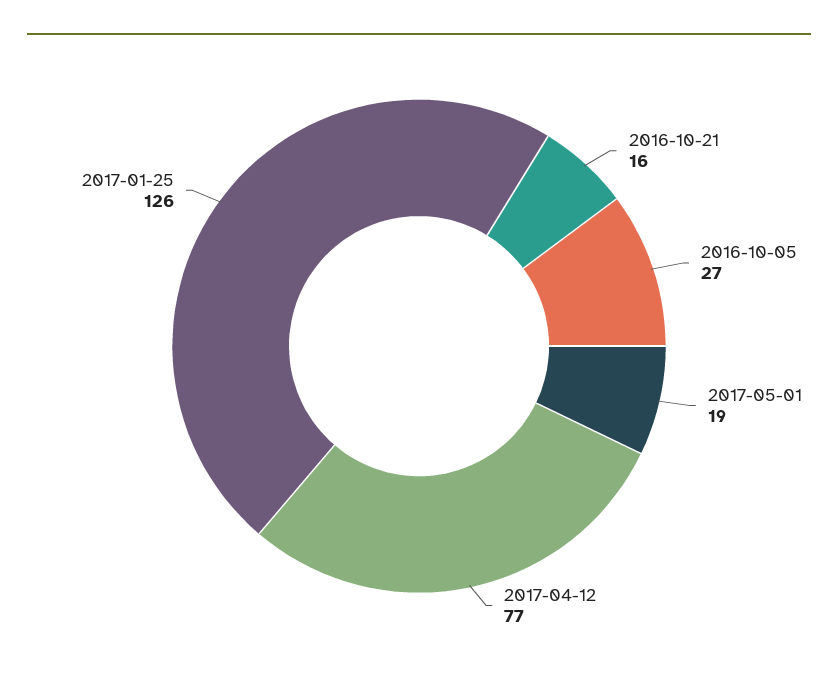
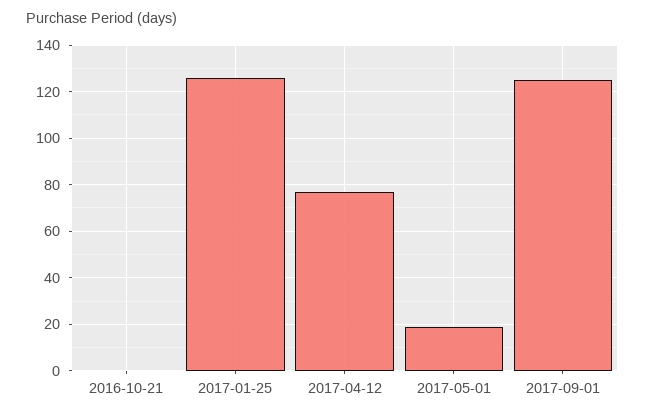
2016-10-21: 16 -> 0
2016-10-05: 27 -> none
2017-09-01: none -> 125

